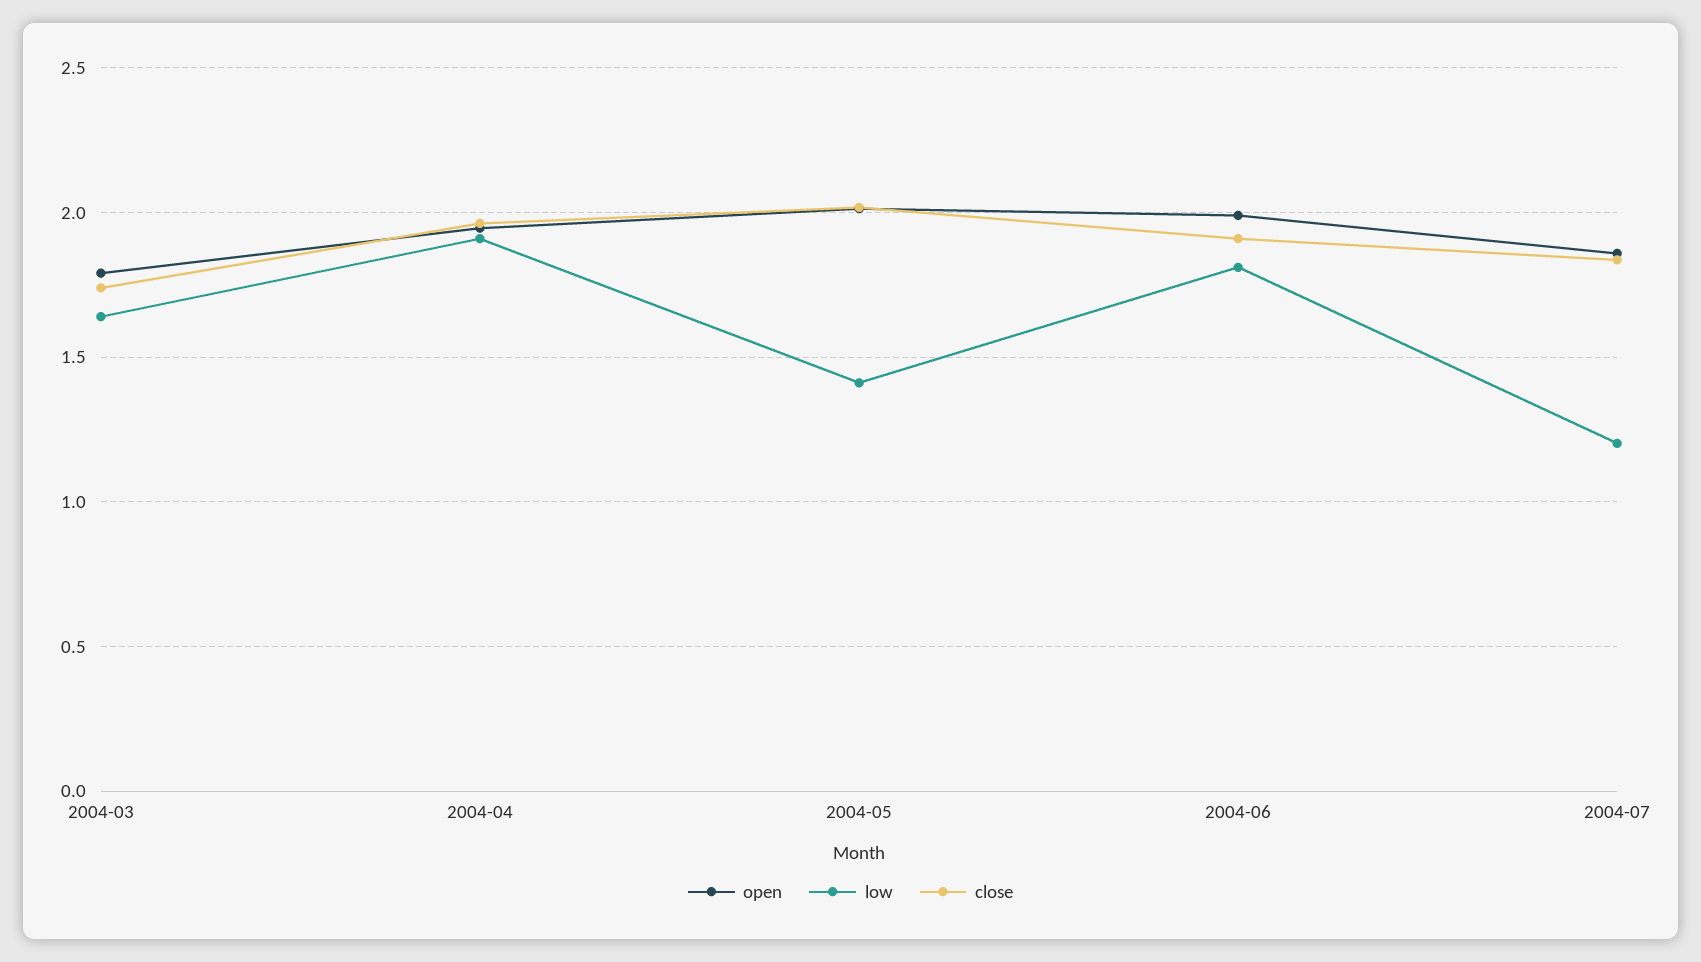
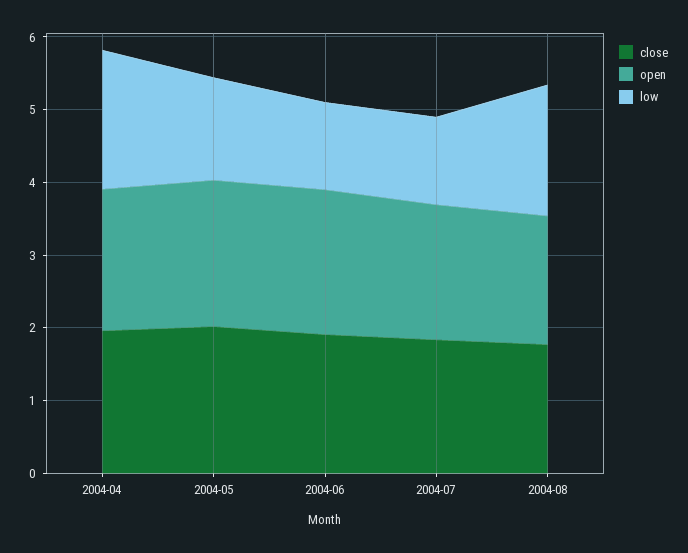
open, 2004-03: 1.8 -> none
low, 2004-03: 1.65 -> none
close, 2004-03: 1.75 -> none
low, 2004-06: 1.8 -> 1.2
close, 2004-08: none -> 1.8
open, 2004-08: none -> 1.8
low, 2004-08: none -> 1.8

